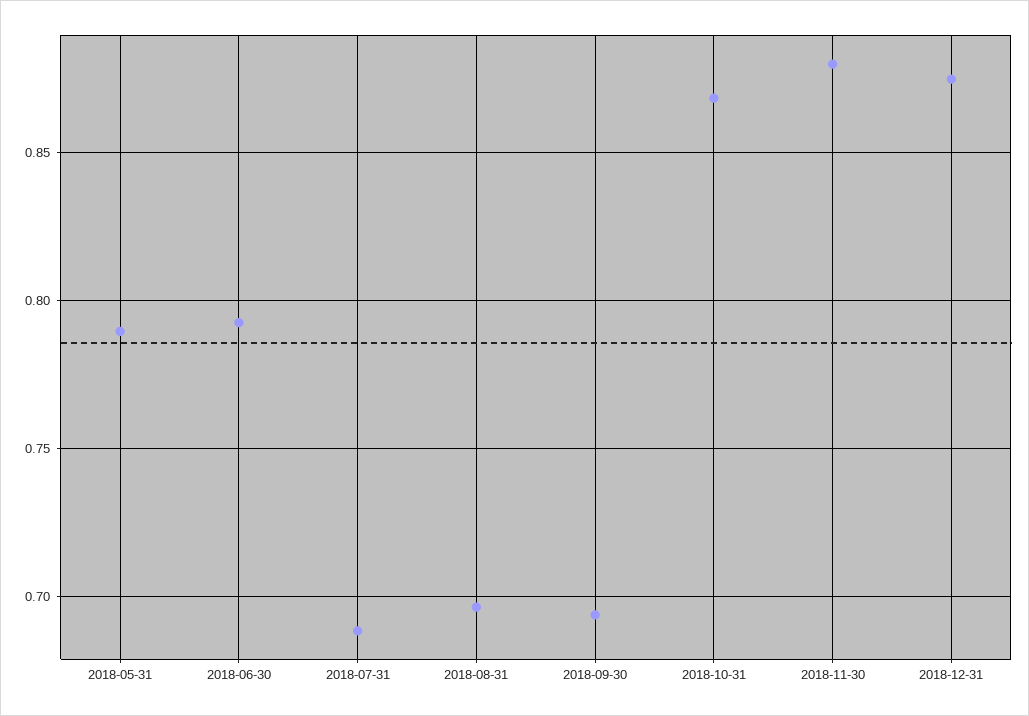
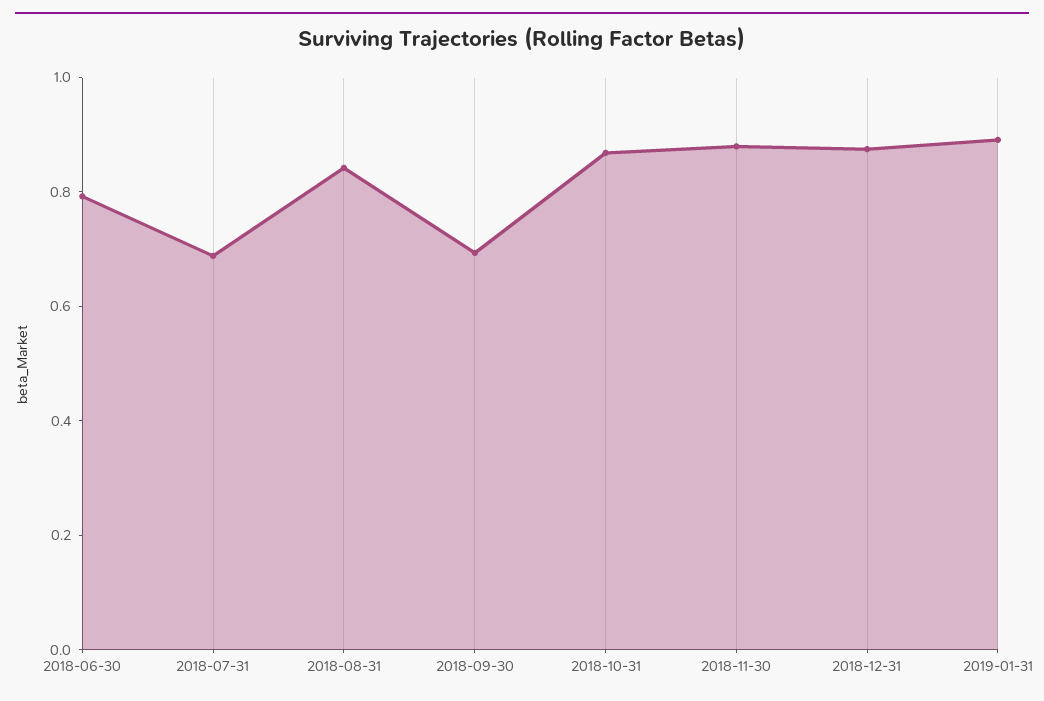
2018-05-31: 0.79 -> none
2018-08-31: 0.695 -> 0.85
2019-01-31: none -> 0.9

